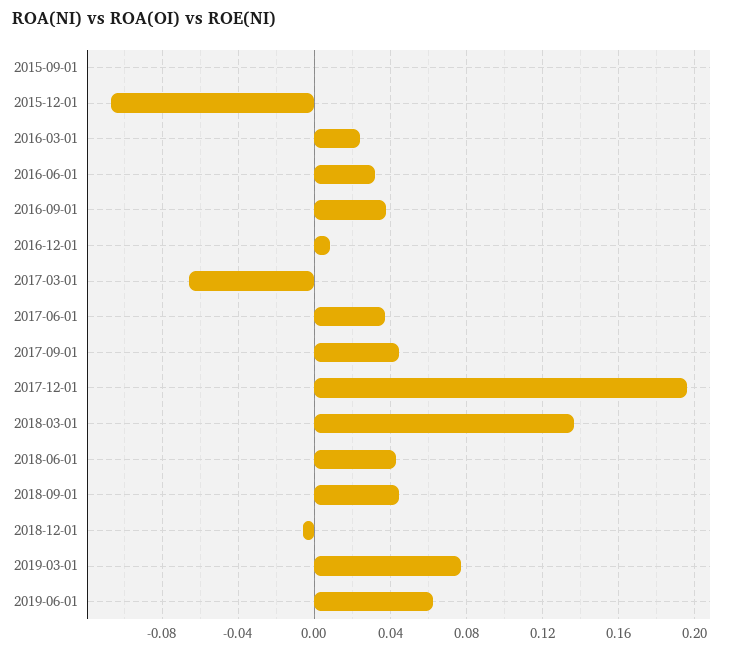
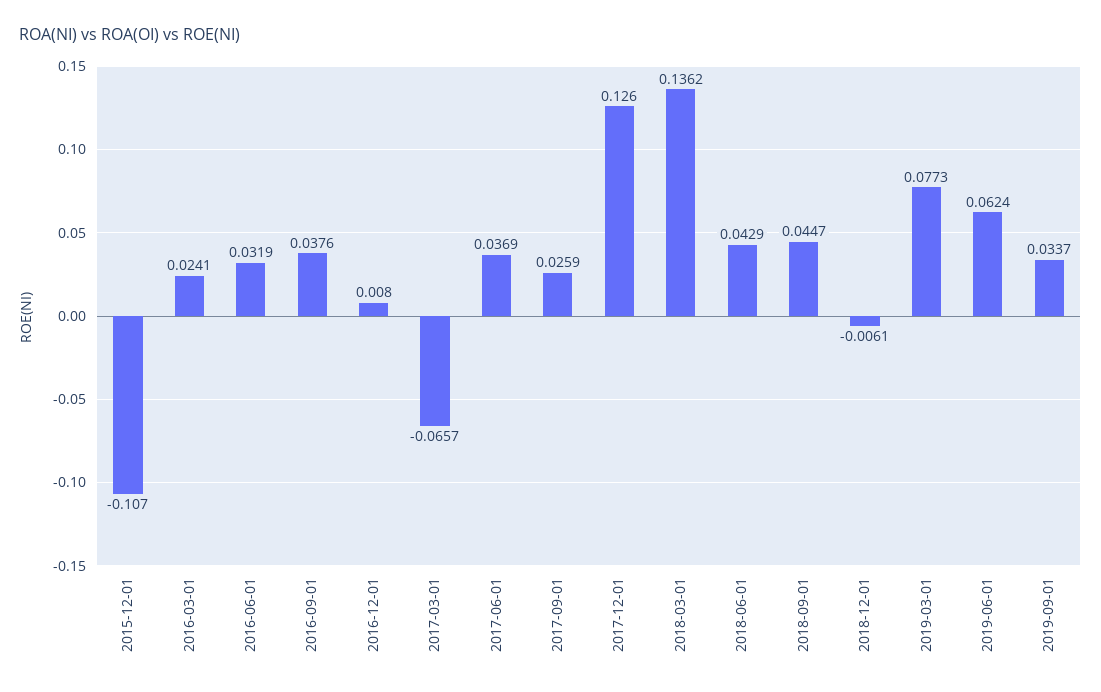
2015-09-01: 0 -> none
2017-09-01: 0.045 -> 0.0259
2017-12-01: 0.195 -> 0.126
2019-09-01: none -> 0.0337

